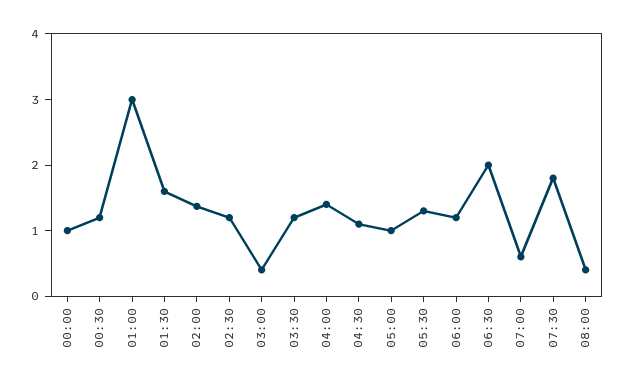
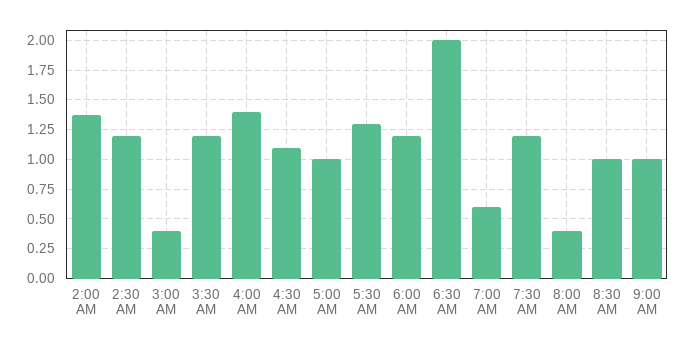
00:00: 1 -> none
00:30: 1.2 -> none
01:00: 3 -> none
01:30: 1.6 -> none
07:30: 1.8 -> 1.25
8:30 AM: none -> 1
9:00 AM: none -> 1

